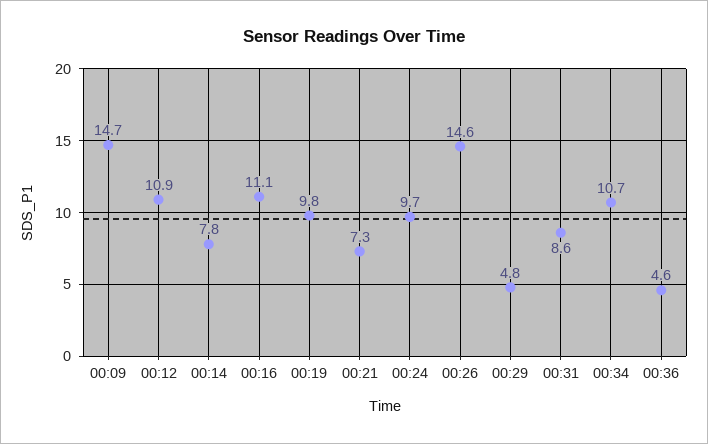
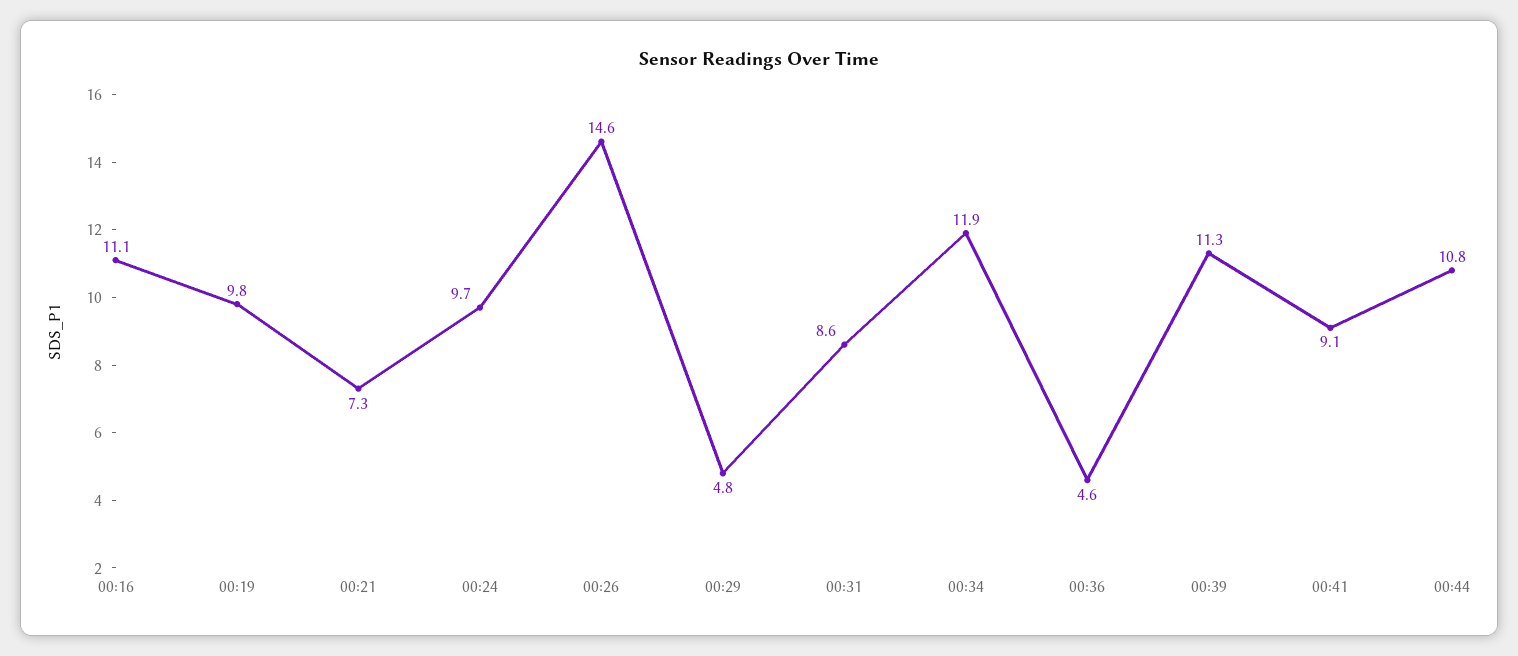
00:09: 14.7 -> none
00:12: 10.9 -> none
00:14: 7.8 -> none
00:34: 10.7 -> 11.9
00:39: none -> 11.3
00:41: none -> 9.1
00:44: none -> 10.8

